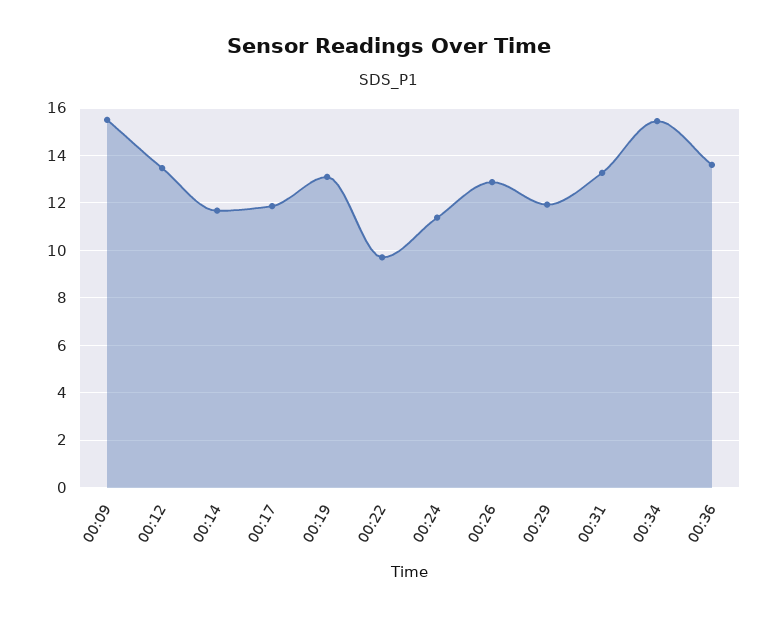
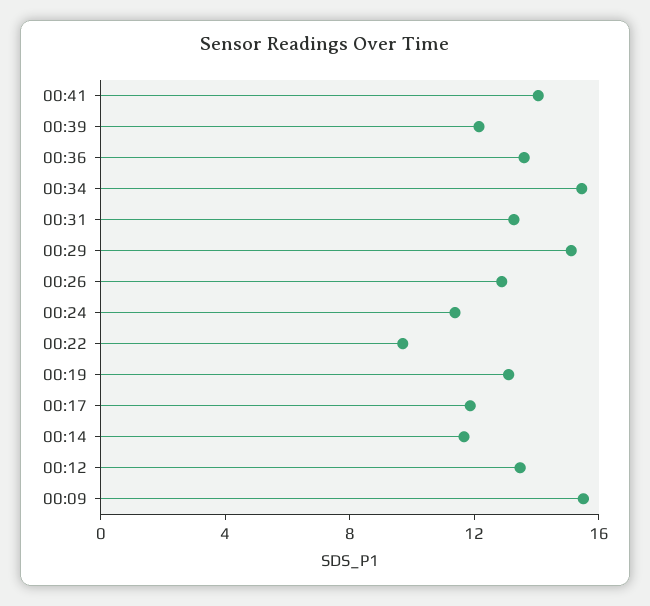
00:29: 12 -> 15
00:41: none -> 14
00:39: none -> 12

